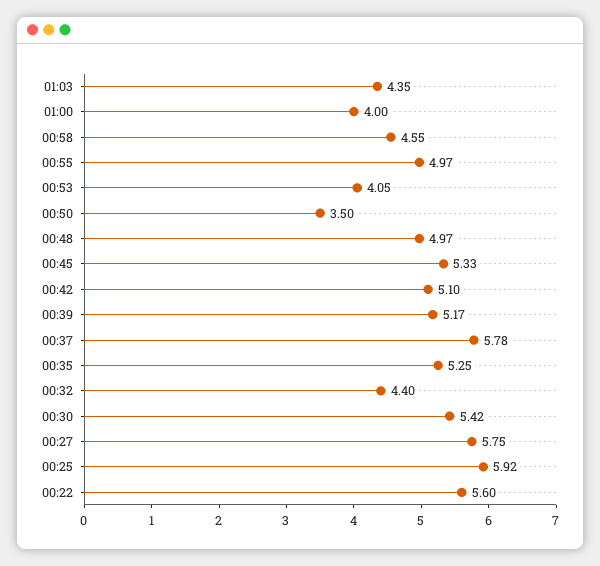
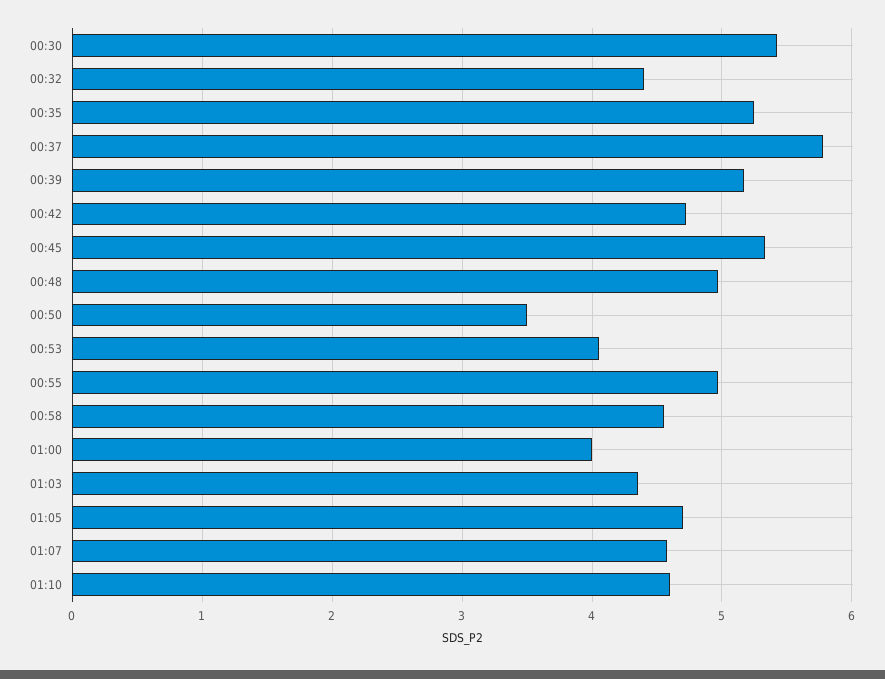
00:42: 5.1 -> 4.7
00:27: 5.75 -> none
00:25: 5.92 -> none
00:22: 5.6 -> none
01:05: none -> 4.7
01:07: none -> 4.6
01:10: none -> 4.6

